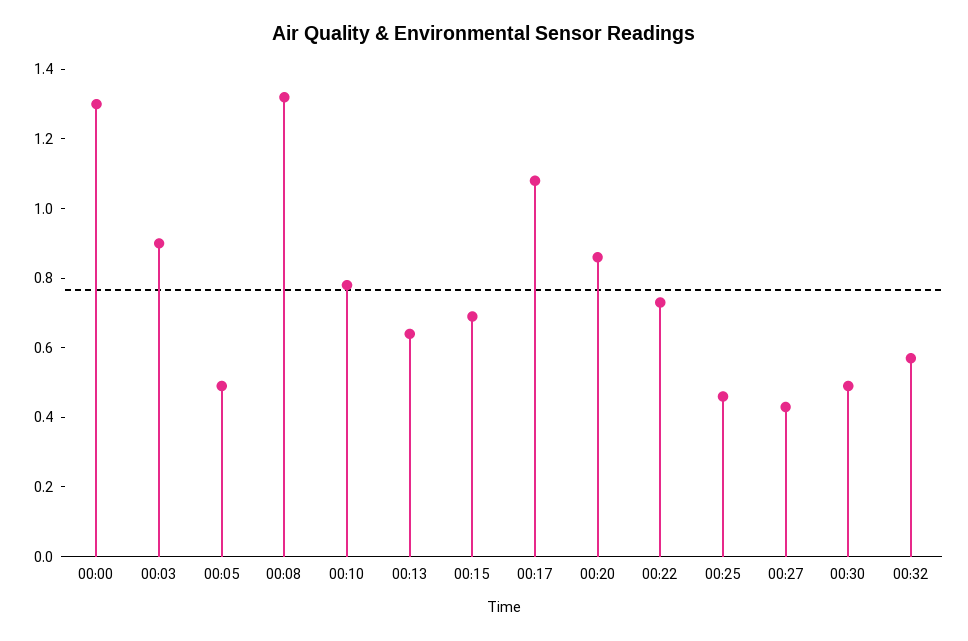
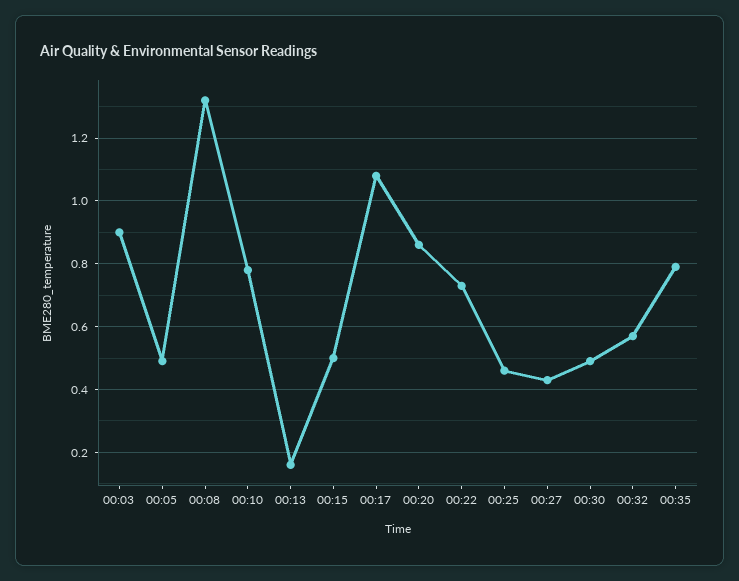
00:00: 1.3 -> none
00:13: 0.65 -> 0.15
00:15: 0.7 -> 0.5
00:35: none -> 0.8

